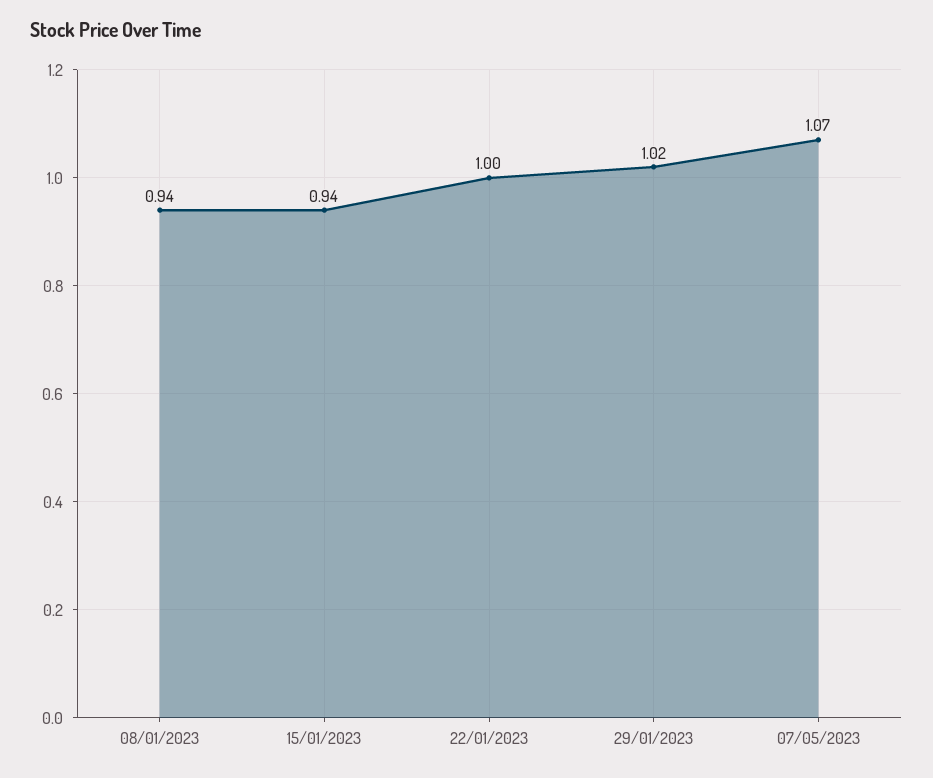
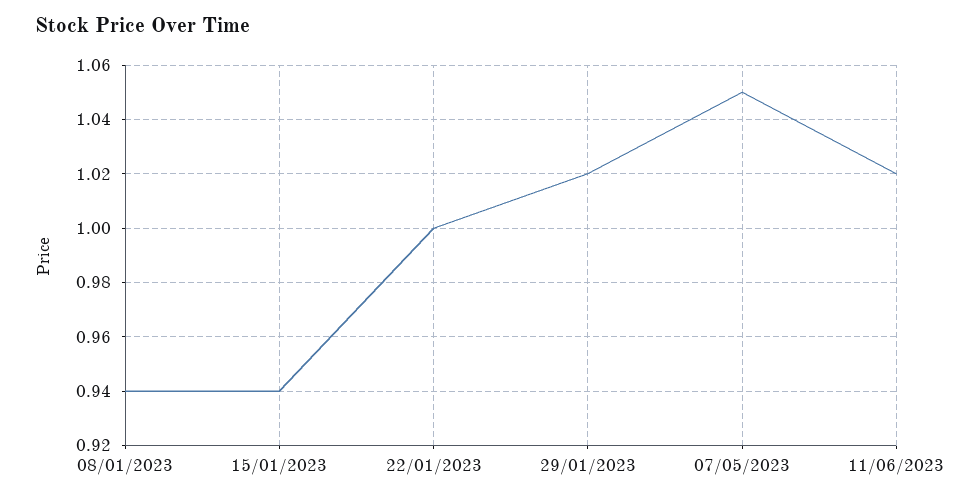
07/05/2023: 1.07 -> 1.05
11/06/2023: none -> 1.02

